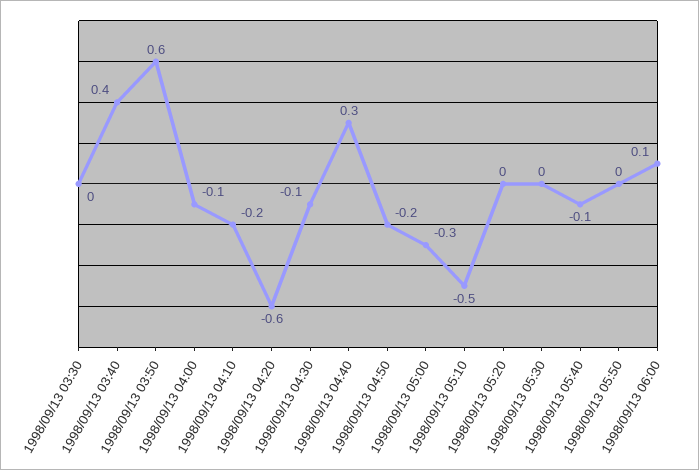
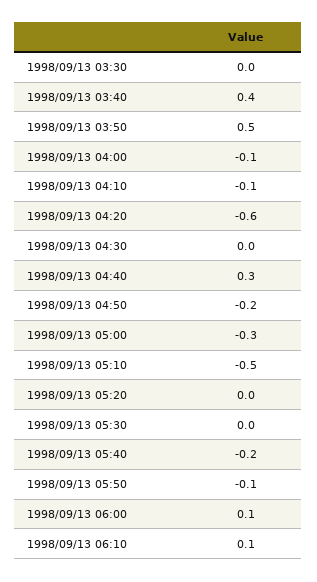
1998/09/13 03:50: 0.6 -> 0.5
1998/09/13 04:10: -0.2 -> -0.1
1998/09/13 04:30: -0.1 -> 0
1998/09/13 05:40: -0.1 -> -0.2
1998/09/13 05:50: 0 -> -0.1
1998/09/13 06:10: none -> 0.1

